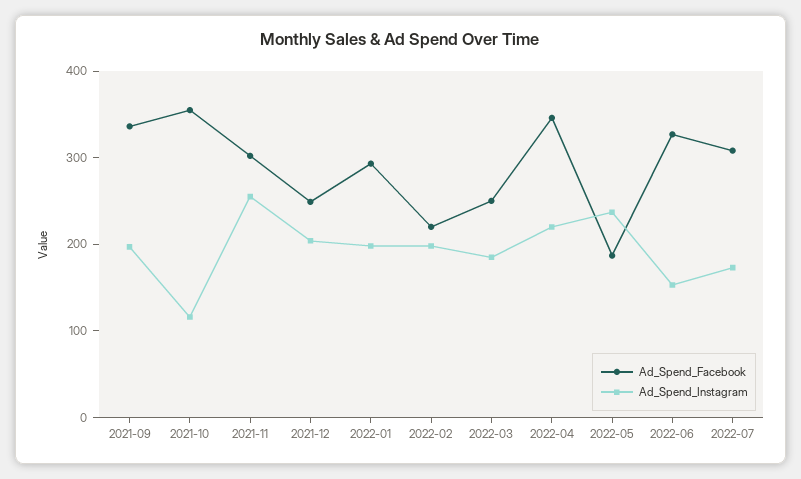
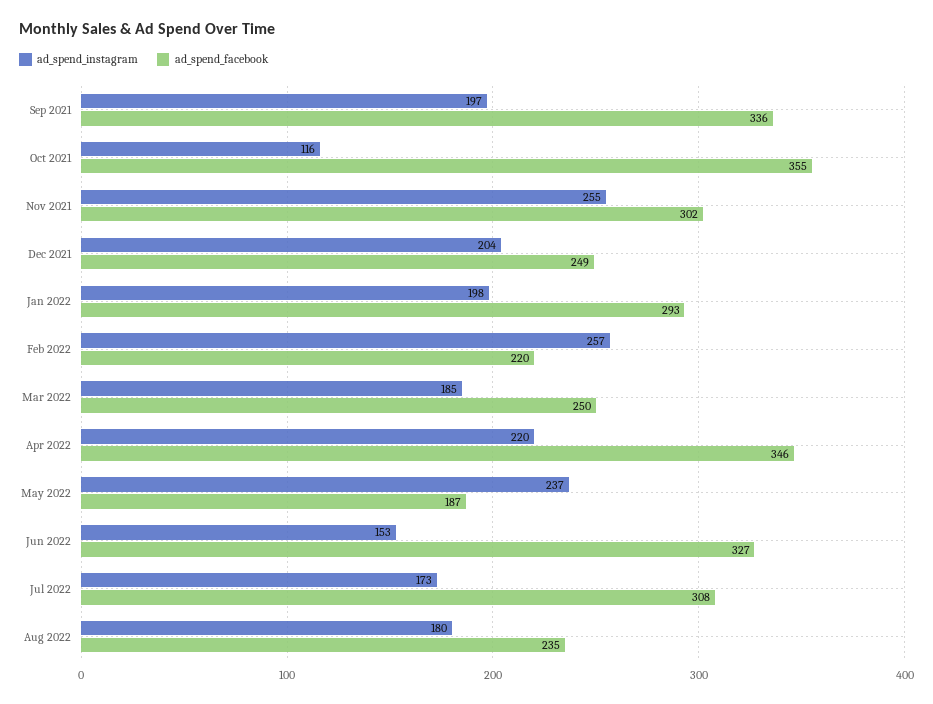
Ad_Spend_Instagram, 2022-02: 200 -> 257
Ad_Spend_Instagram, Aug 2022: none -> 180
Ad_Spend_Facebook, Aug 2022: none -> 235

